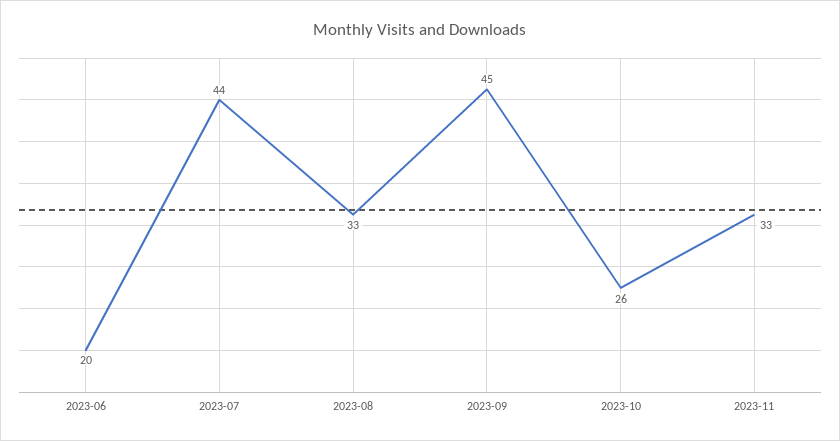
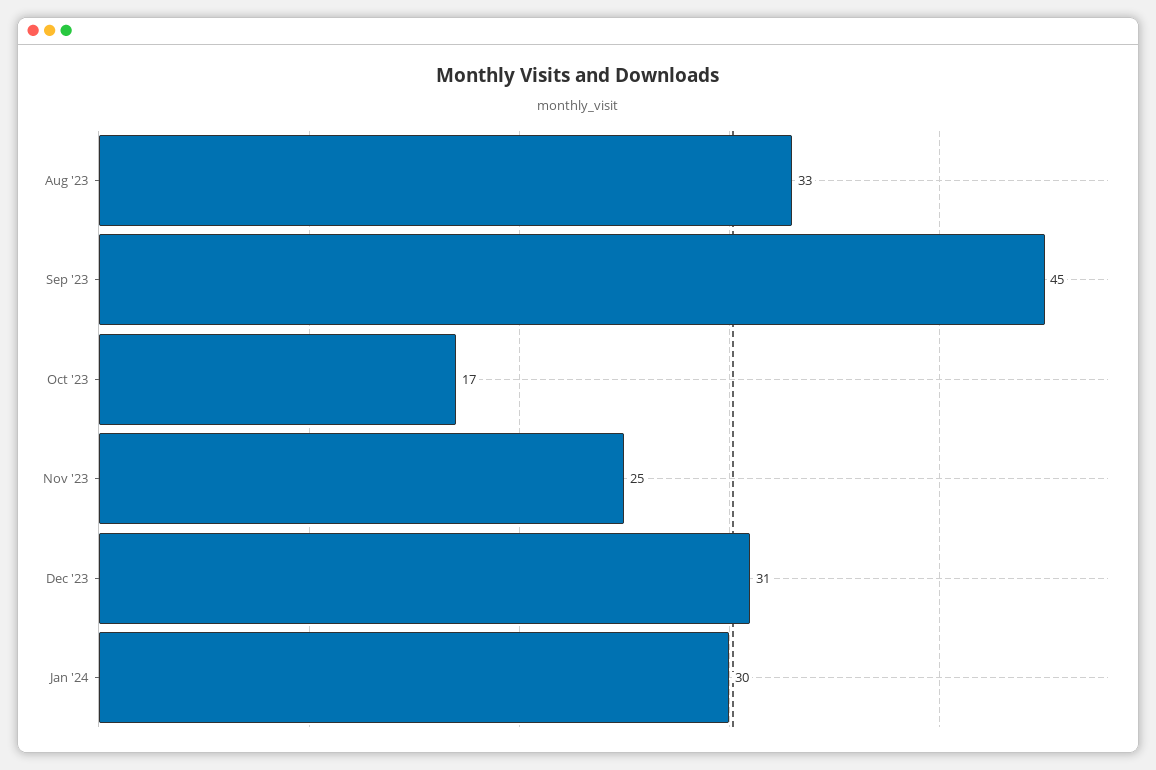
2023-06: 20 -> none
2023-07: 44 -> none
2023-10: 26 -> 17
2023-11: 33 -> 25
Dec '23: none -> 31
Jan '24: none -> 30

